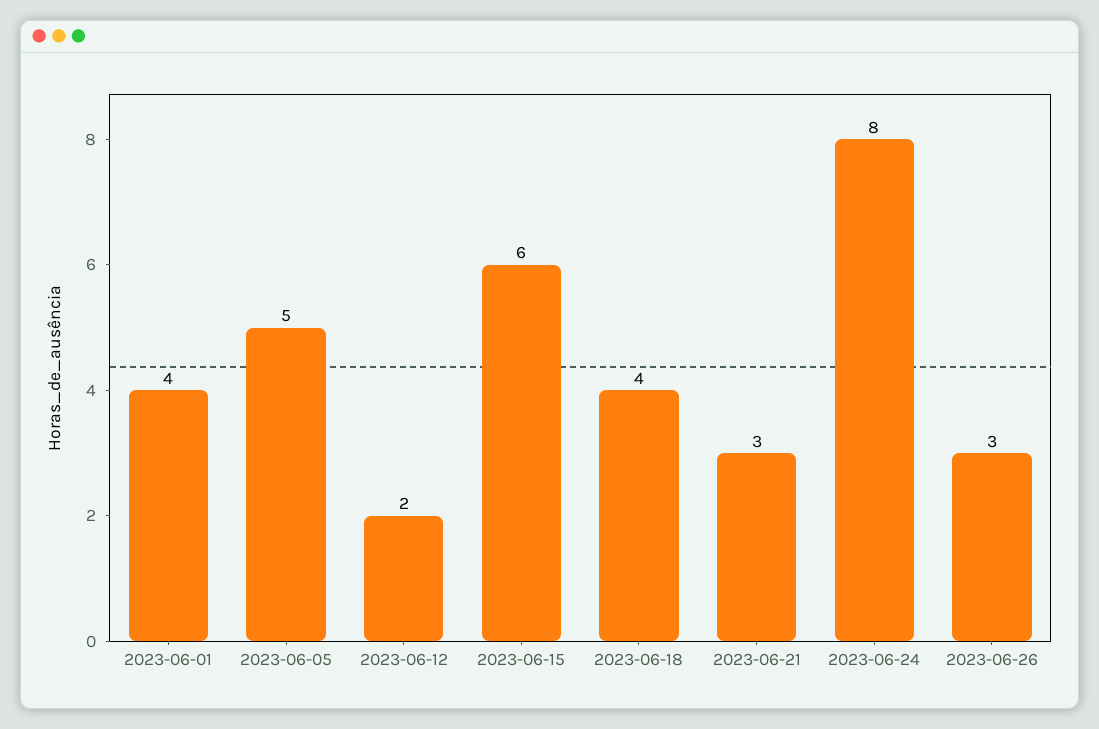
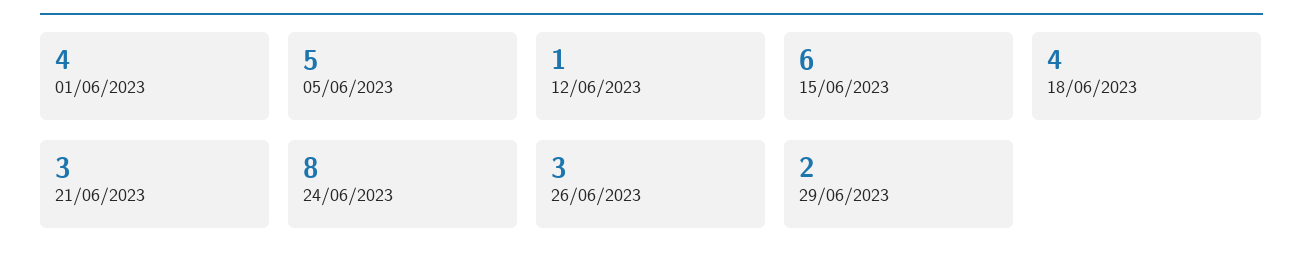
2023-06-12: 2 -> 1
29/06/2023: none -> 2

